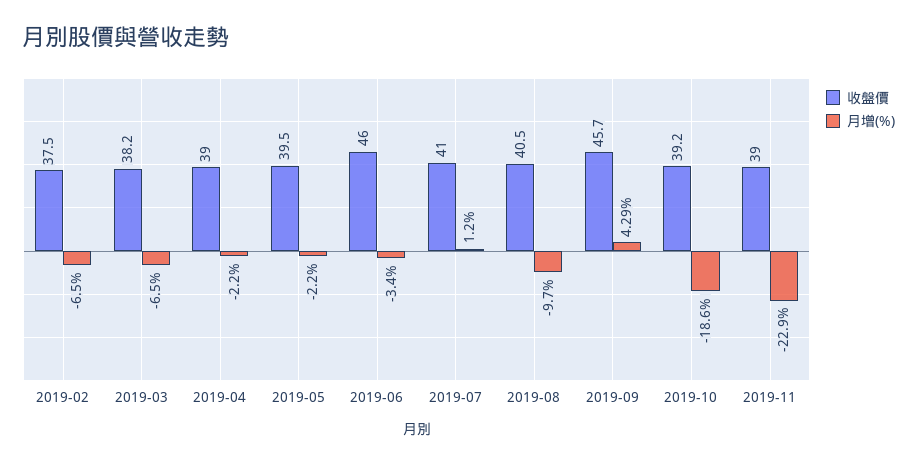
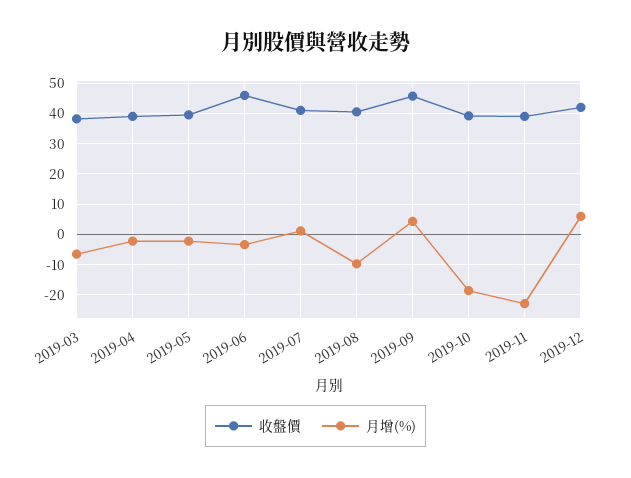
收盤價, 2019-02: 37.5 -> none
月增(%), 2019-02: -6.5 -> none
收盤價, 2019-12: none -> 42
月增(%), 2019-12: none -> 6

